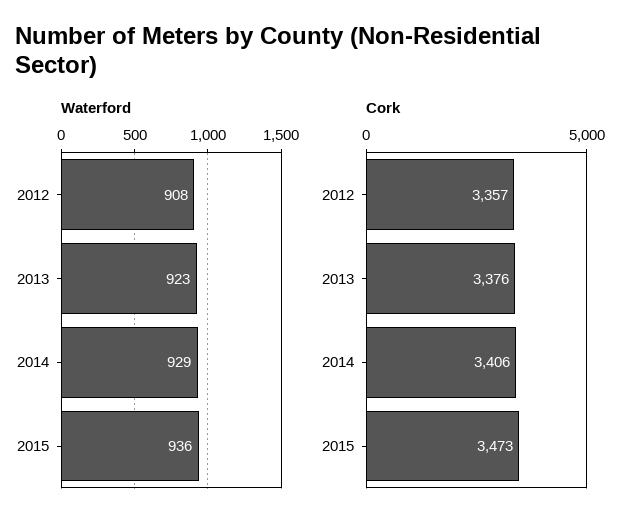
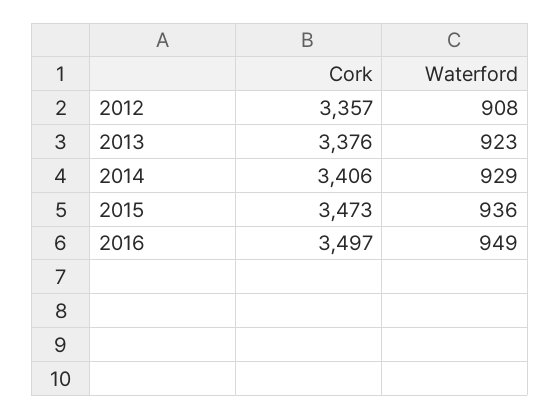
Cork, 2016: none -> 3497
Waterford, 2016: none -> 949

